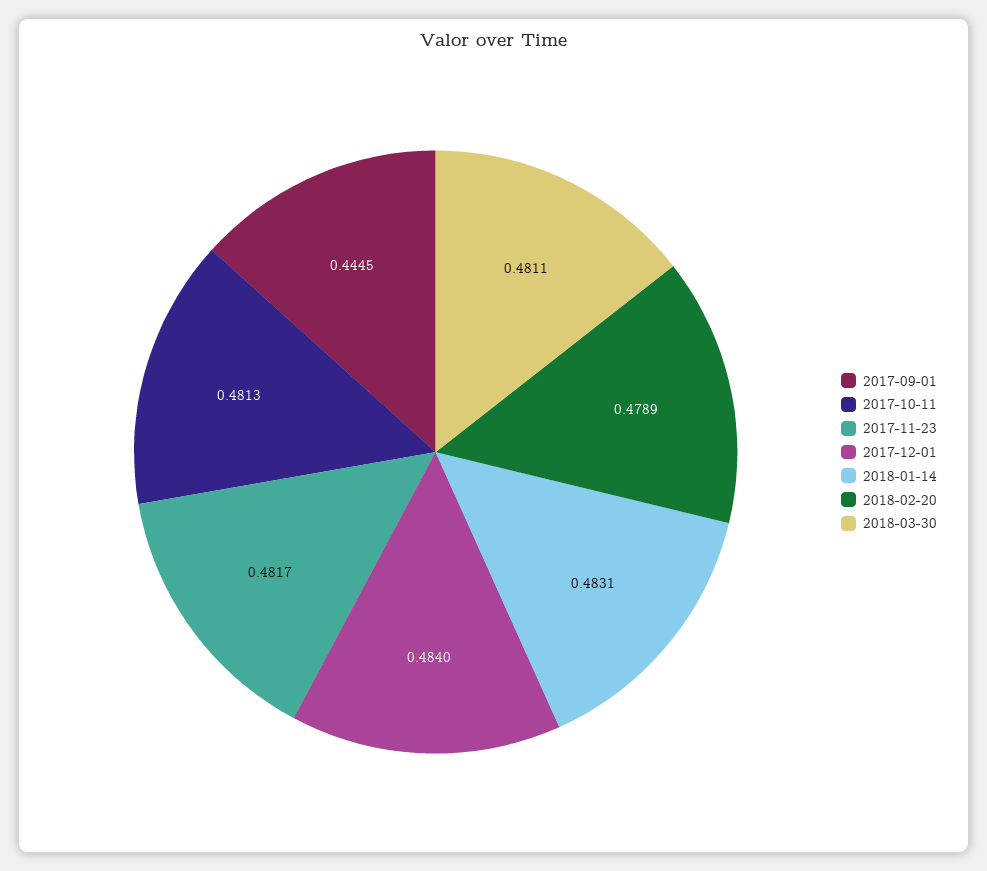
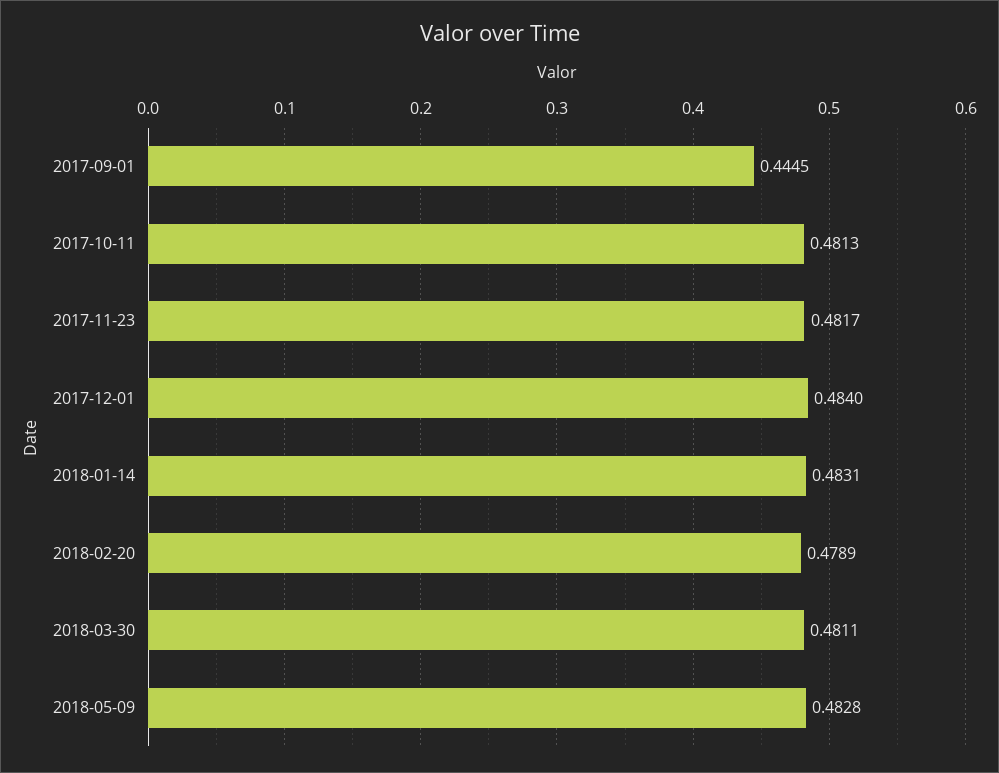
2018-05-09: none -> 0.4828

